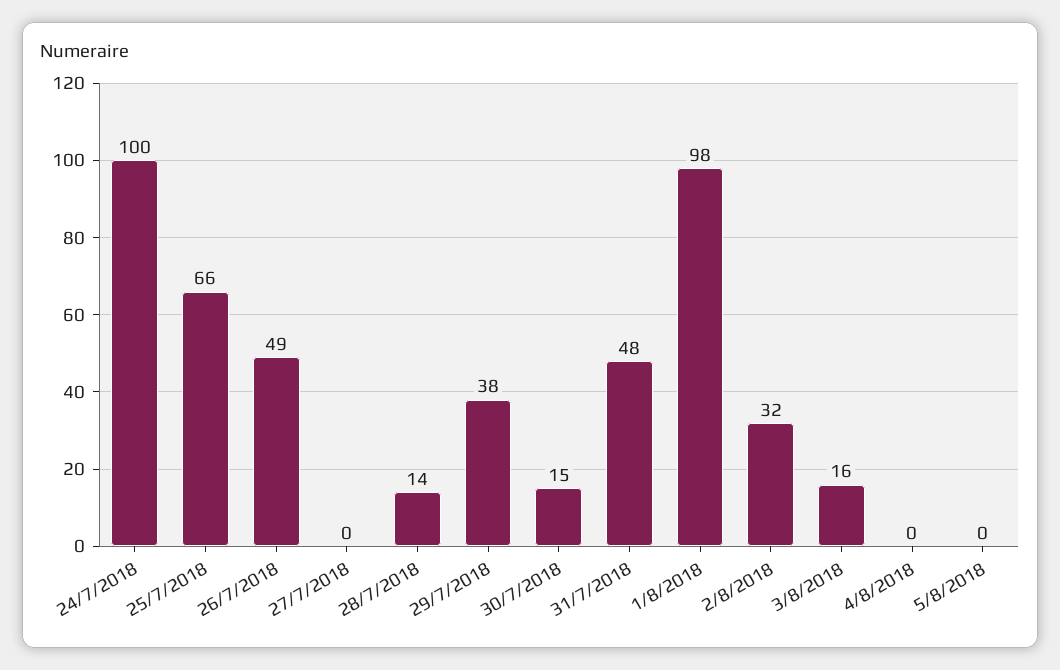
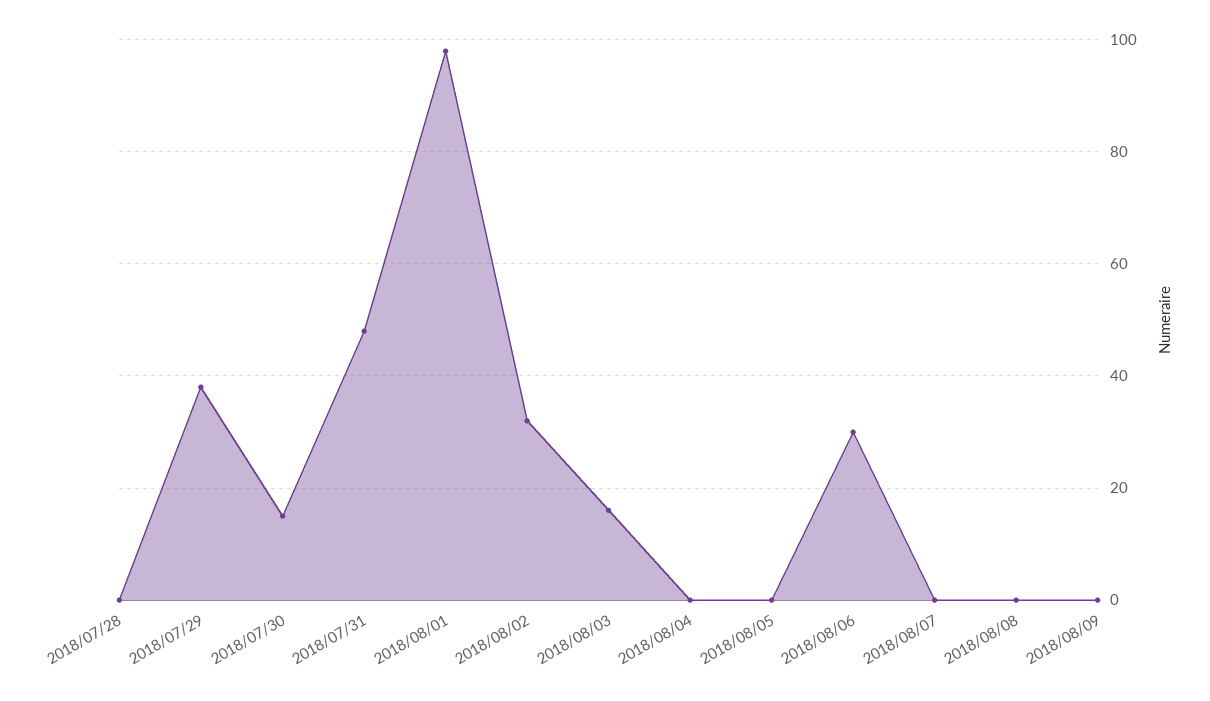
24/7/2018: 100 -> none
25/7/2018: 66 -> none
26/7/2018: 49 -> none
27/7/2018: 0 -> none
28/7/2018: 14 -> 0
2018/08/06: none -> 30
2018/08/07: none -> 0
2018/08/08: none -> 0
2018/08/09: none -> 0

